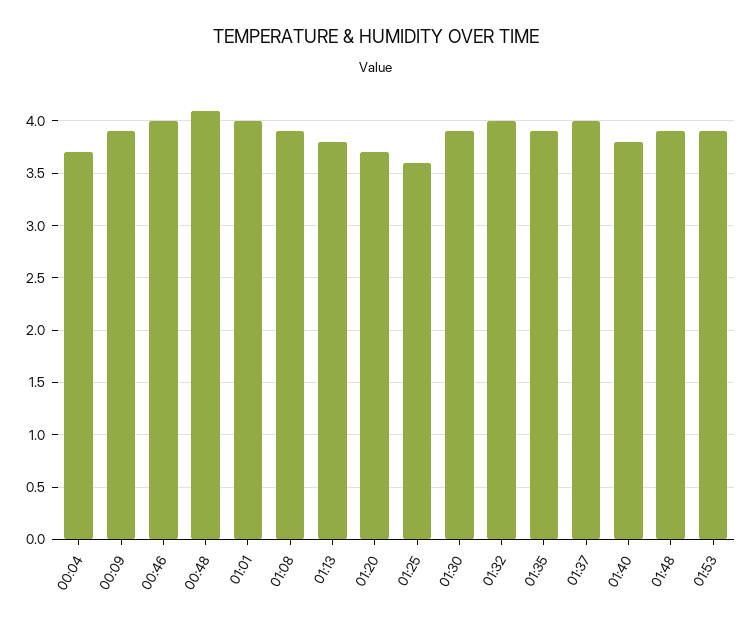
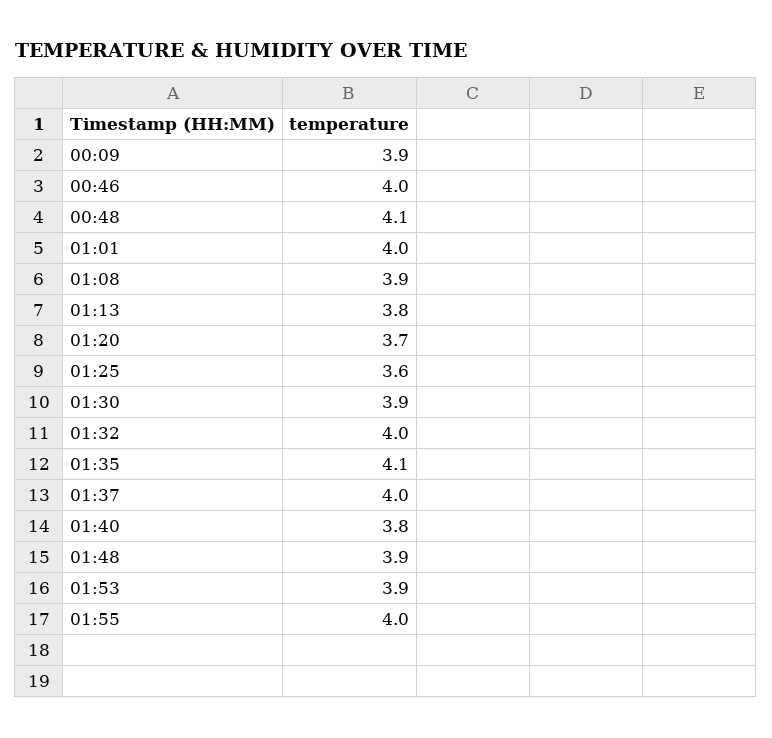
00:04: 3.7 -> none
01:35: 3.9 -> 4.1
01:55: none -> 4

